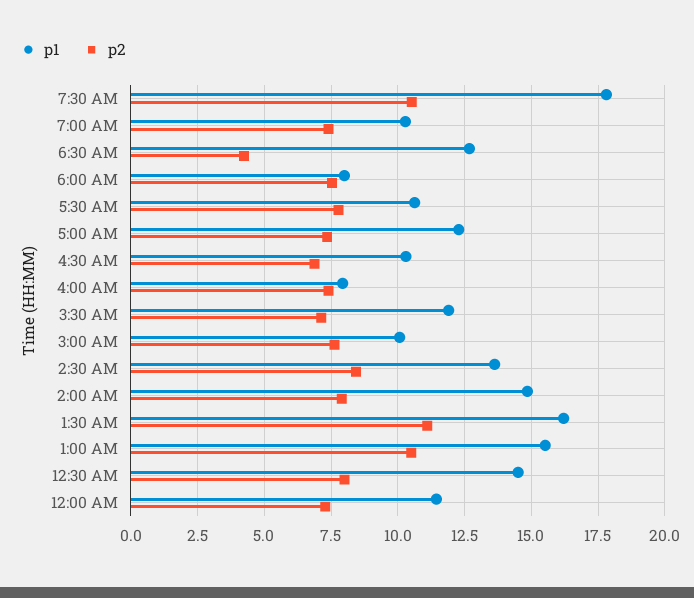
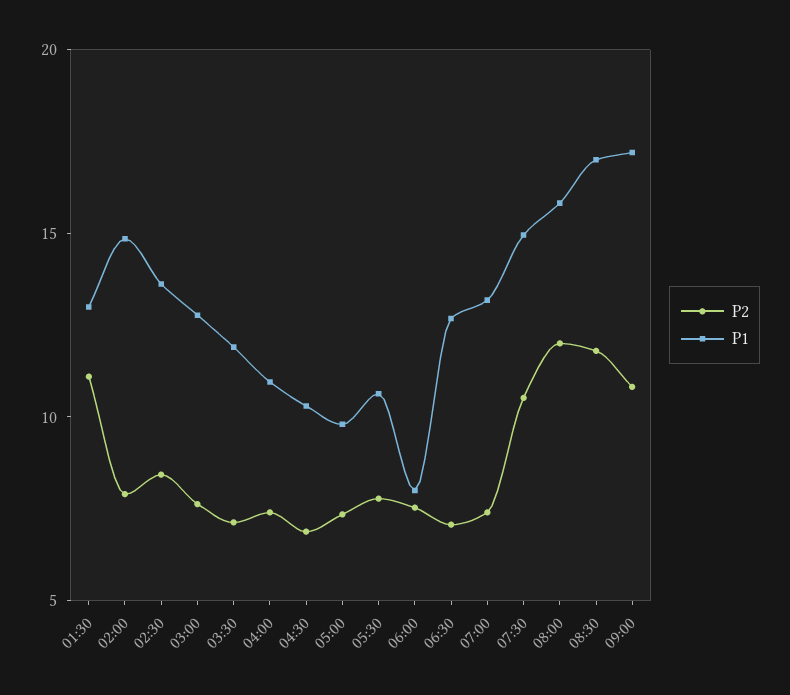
p1, 7:30 AM: 17.75 -> 15
p1, 7:00 AM: 10.25 -> 13
p2, 6:30 AM: 4.25 -> 7
p1, 5:00 AM: 12.25 -> 10
p1, 4:00 AM: 8 -> 11
p1, 3:00 AM: 10 -> 13
p1, 1:30 AM: 16.25 -> 13
p1, 1:00 AM: 15.5 -> none
p2, 1:00 AM: 10.5 -> none
p1, 12:30 AM: 14.5 -> none
p2, 12:30 AM: 8 -> none
p1, 12:00 AM: 11.5 -> none
p2, 12:00 AM: 7.25 -> none
p2, 08:00: none -> 12
p1, 08:00: none -> 16
p2, 08:30: none -> 12
p1, 08:30: none -> 17
p2, 09:00: none -> 11
p1, 09:00: none -> 17

